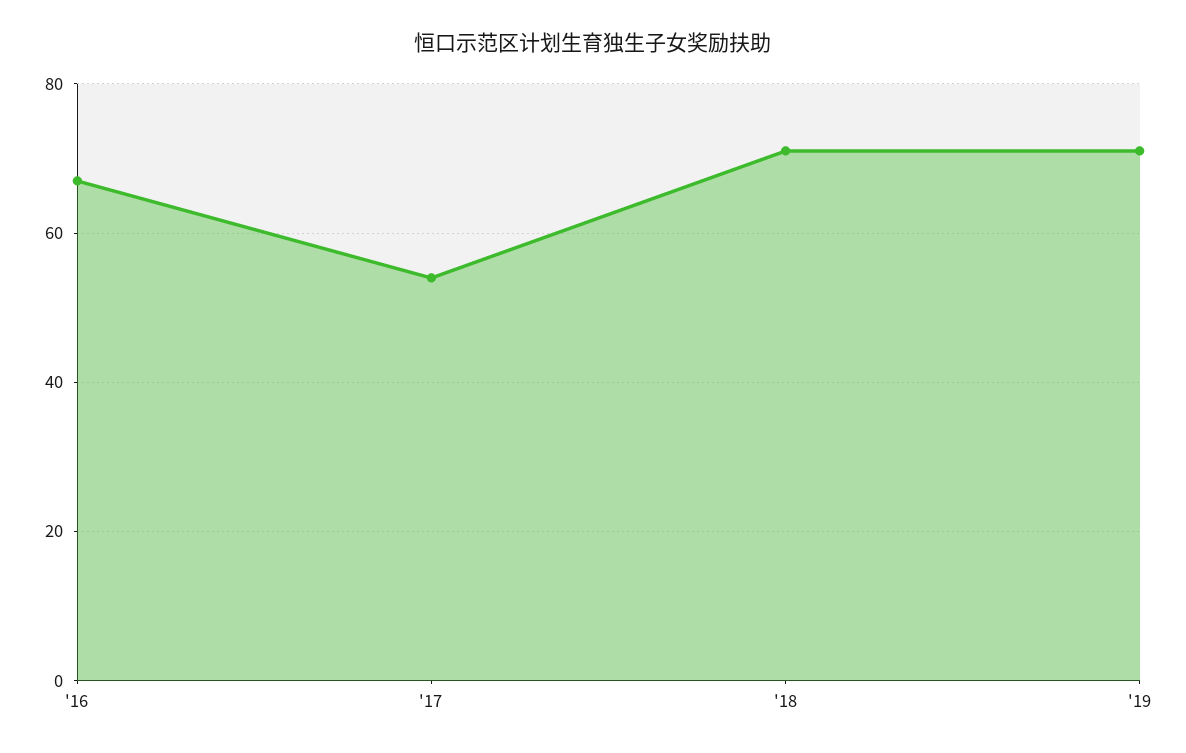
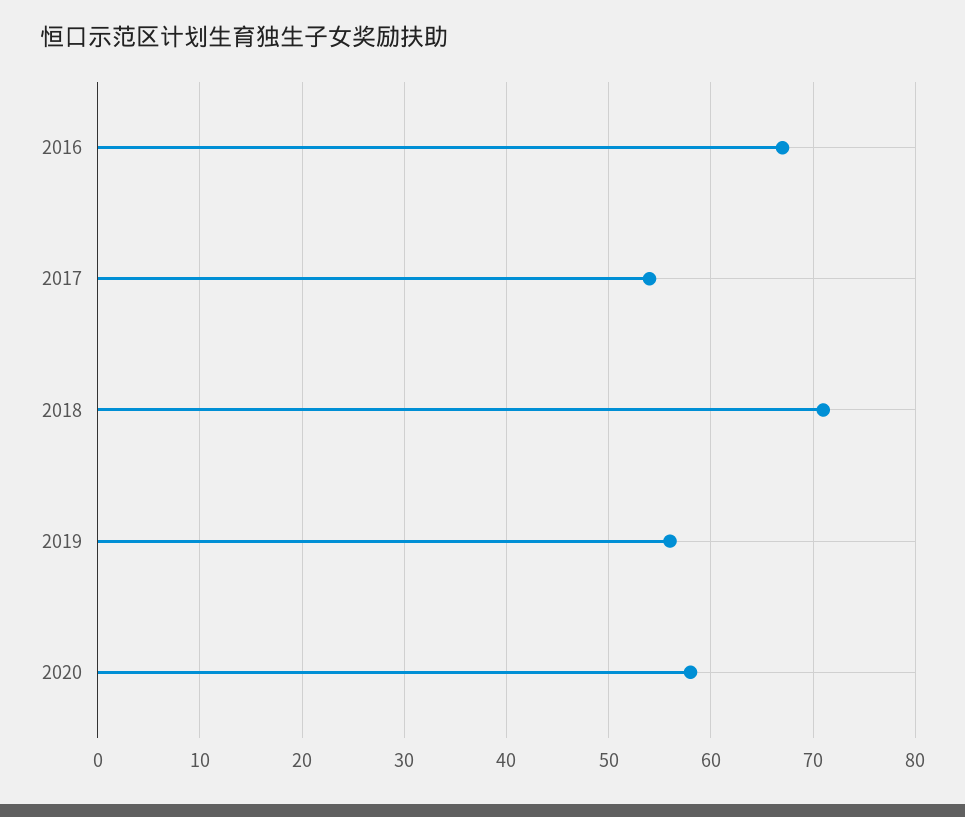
'19: 70 -> 56
2020: none -> 58

